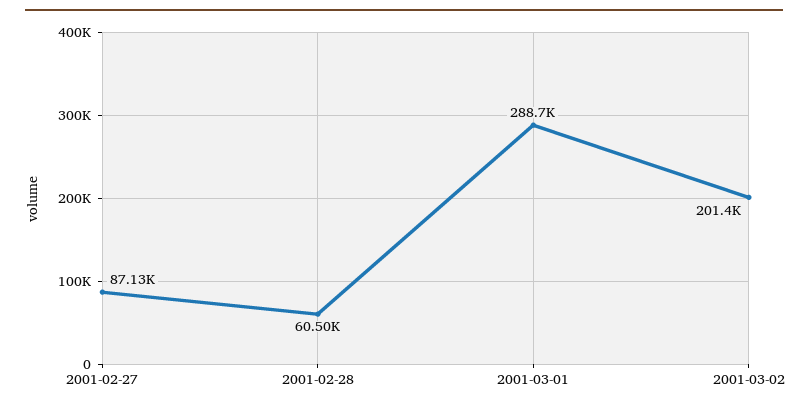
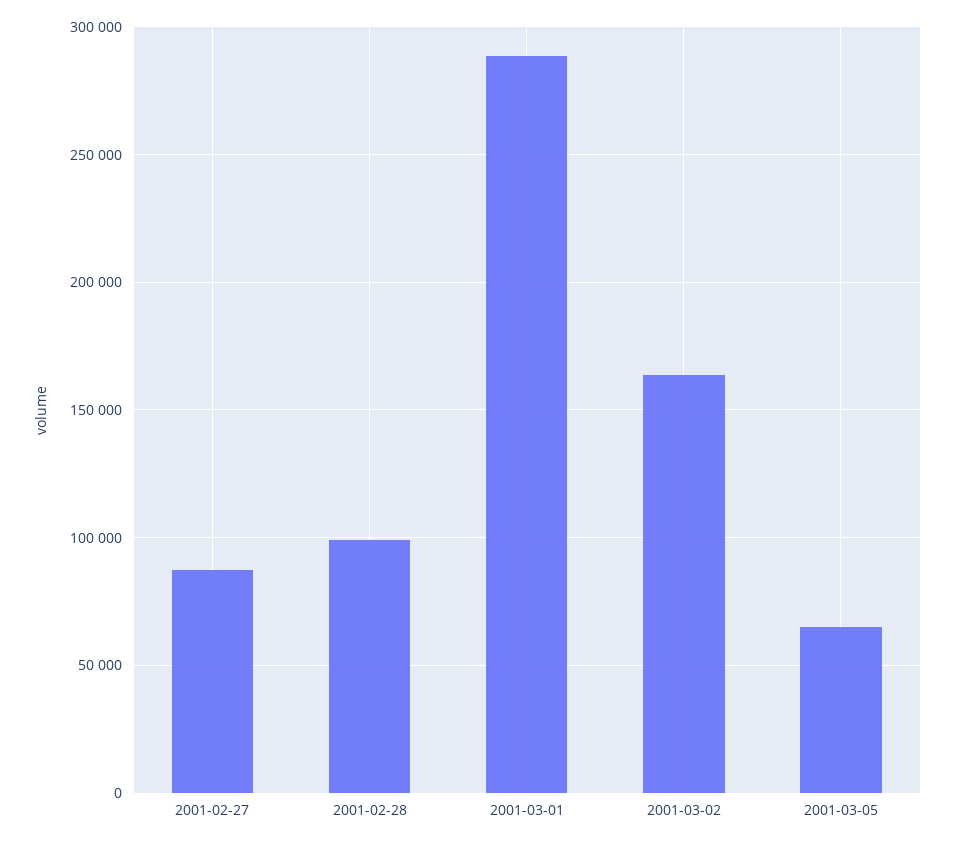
2001-02-28: 60500 -> 100000
2001-03-02: 201400 -> 165000
2001-03-05: none -> 65000

